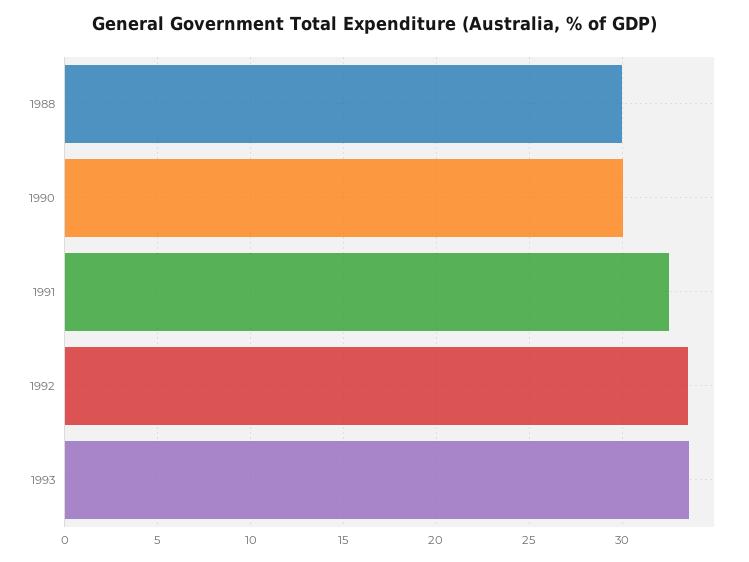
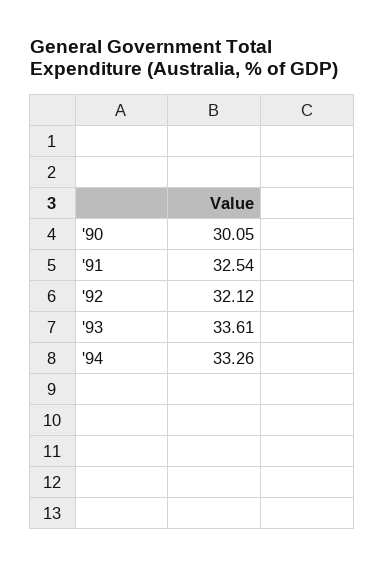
1988: 30 -> none
1992: 33.5 -> 32.12
'94: none -> 33.26

